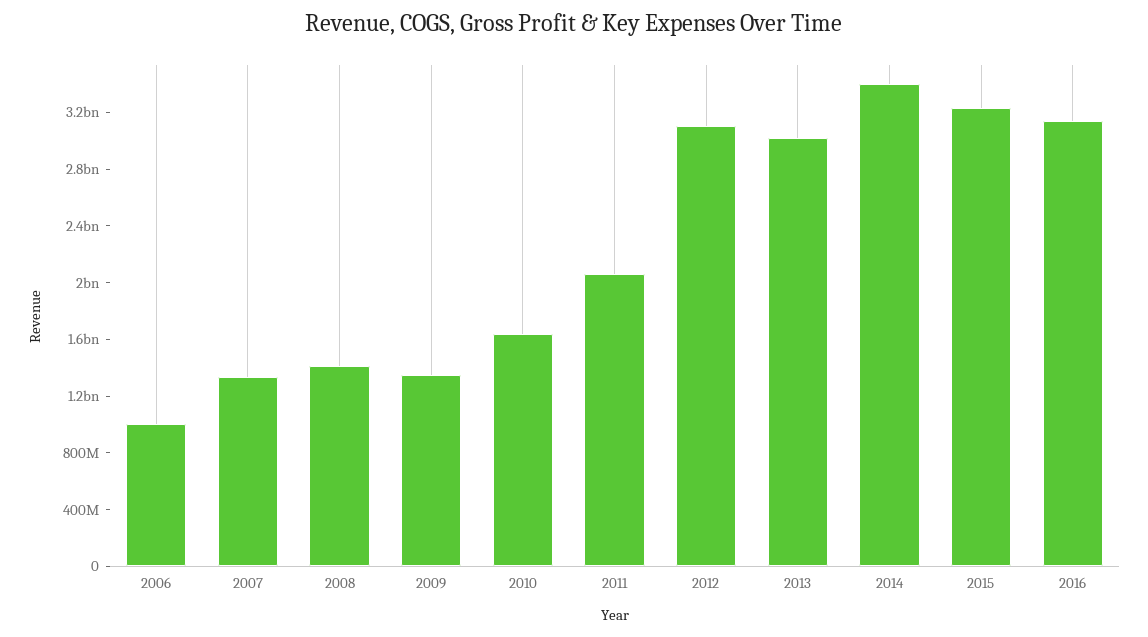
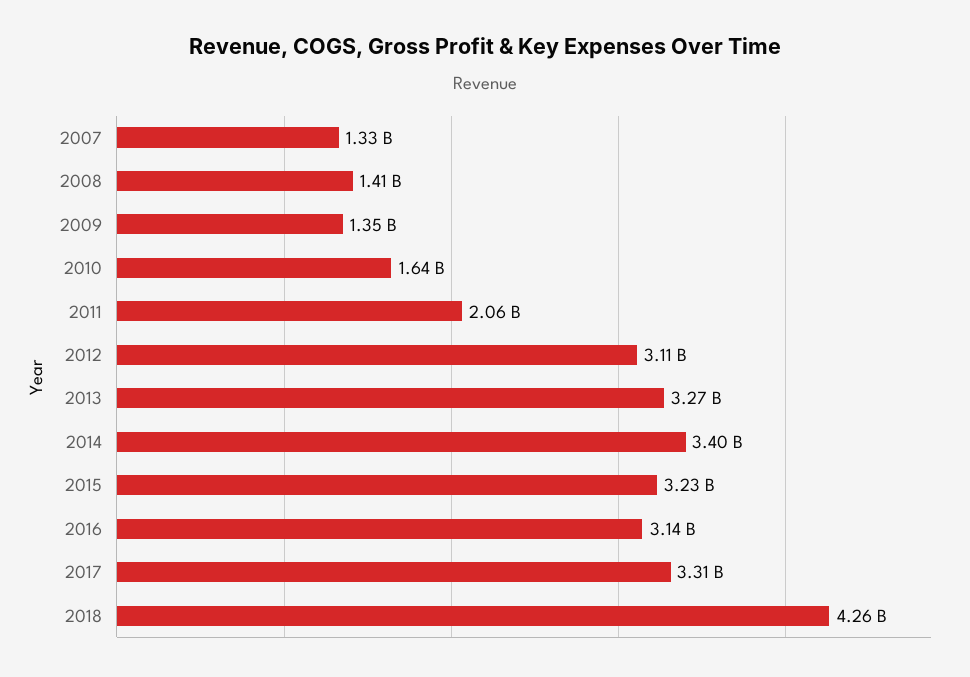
2006: 1000000000 -> none
2013: 3000000000 -> 3270000000
2017: none -> 3310000000
2018: none -> 4260000000

